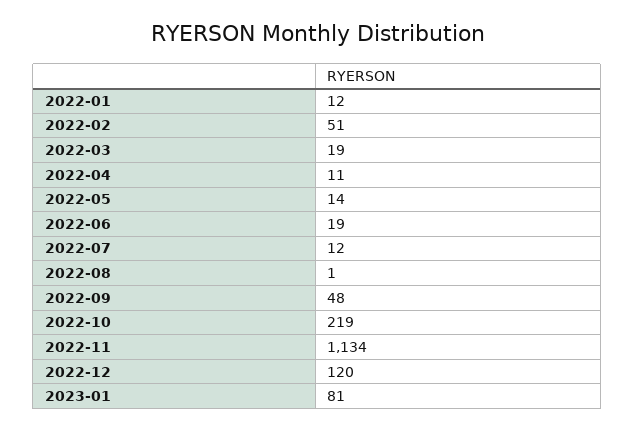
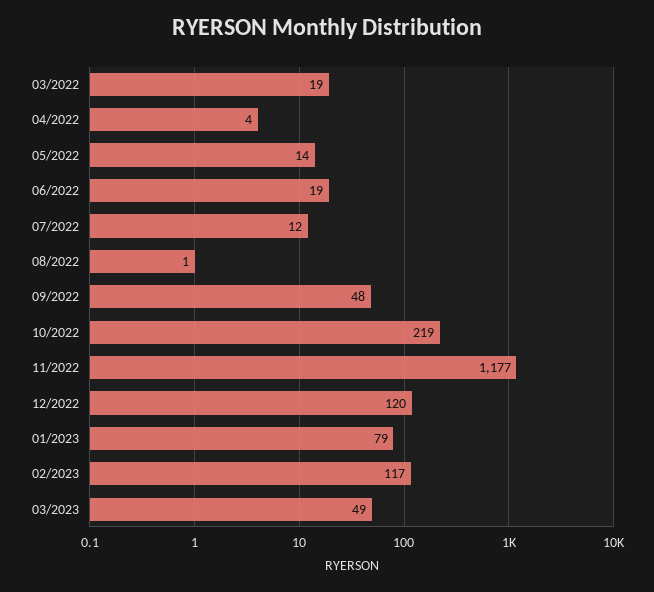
2022-01: 12 -> none
2022-02: 51 -> none
2022-04: 11 -> 4
2022-11: 1134 -> 1177
2023-01: 81 -> 79
02/2023: none -> 117
03/2023: none -> 49

